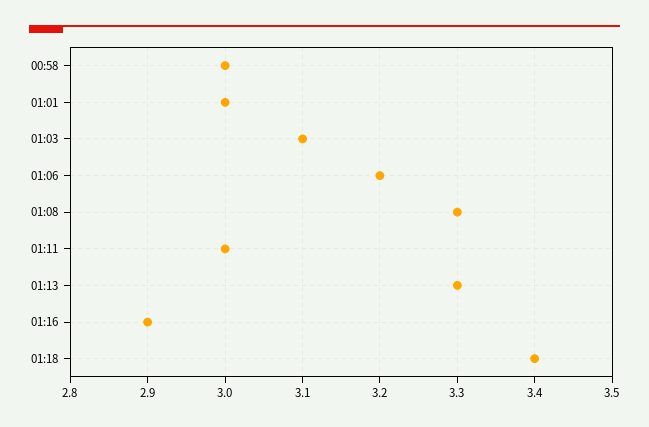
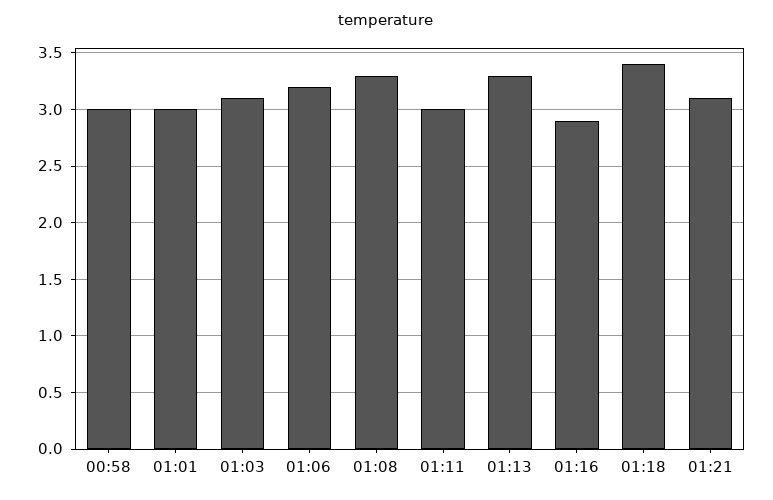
01:21: none -> 3.1

